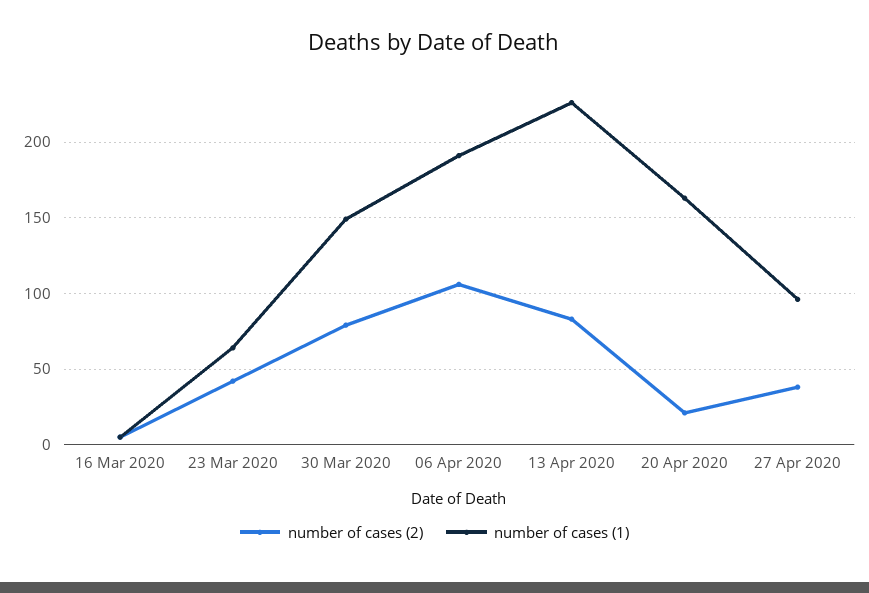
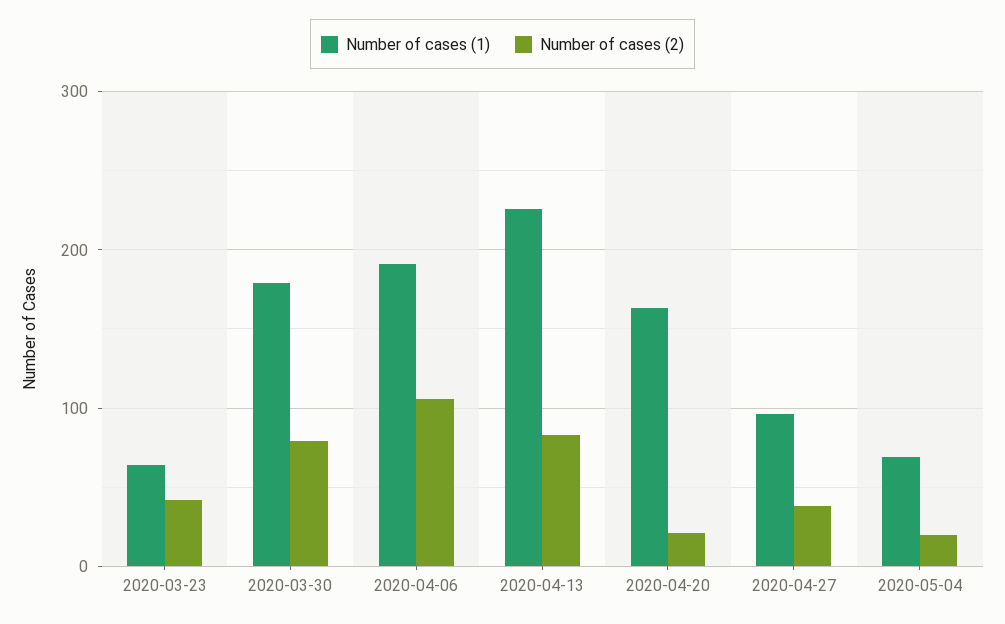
number of cases (2), 16 Mar 2020: 5 -> none
number of cases (1), 16 Mar 2020: 5 -> none
number of cases (1), 30 Mar 2020: 150 -> 180
number of cases (1), 2020-05-04: none -> 70
number of cases (2), 2020-05-04: none -> 20

